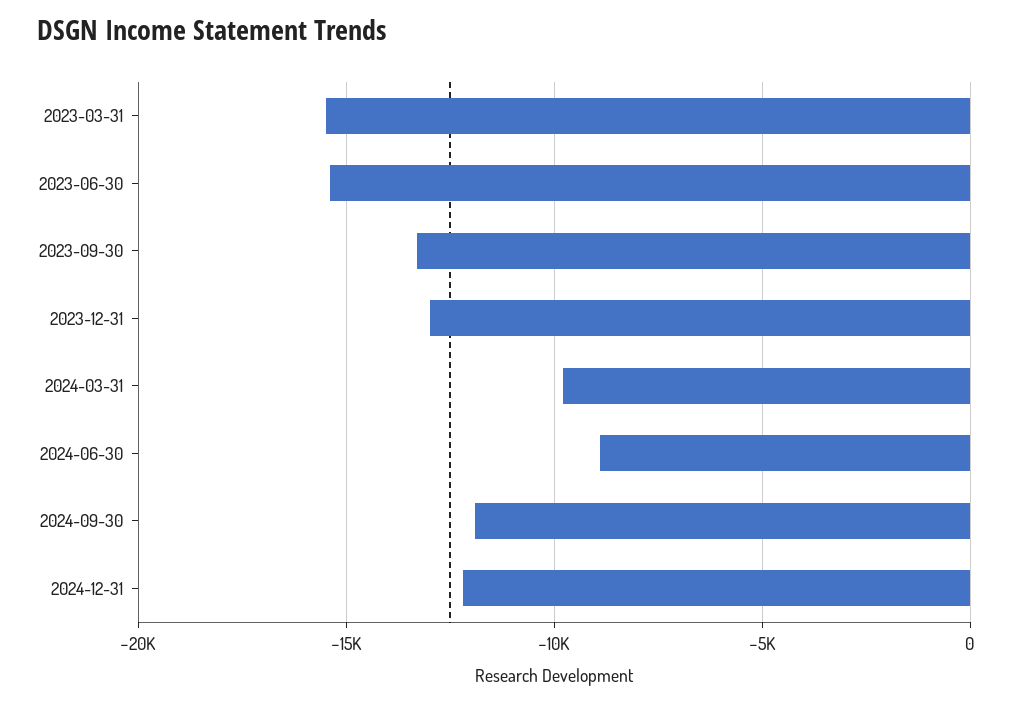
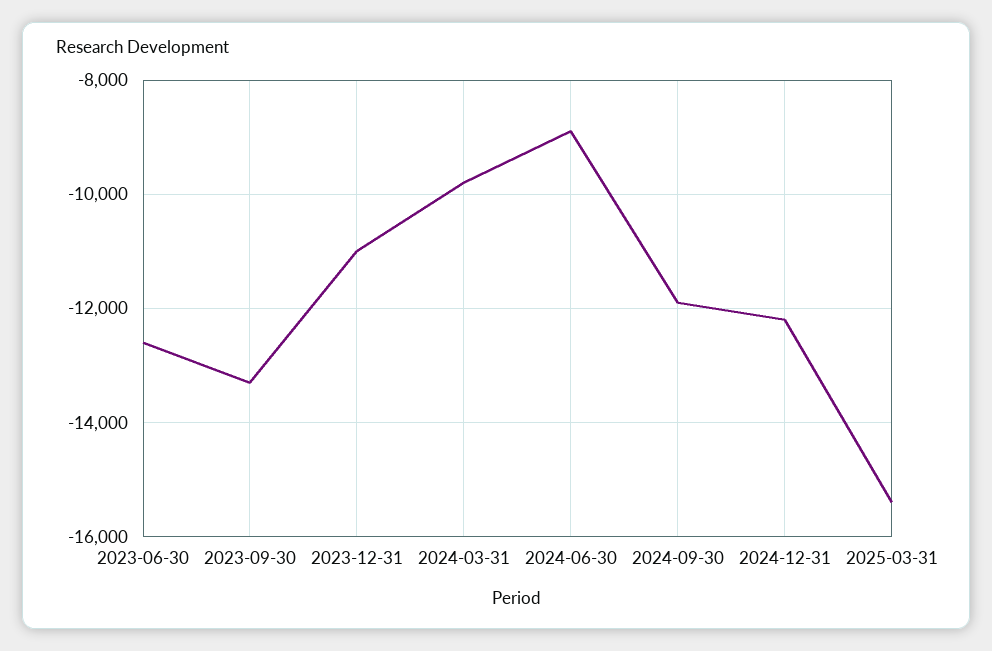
2023-03-31: -15500 -> none
2023-06-30: -15500 -> -12600
2023-12-31: -13000 -> -11000
2025-03-31: none -> -15400

